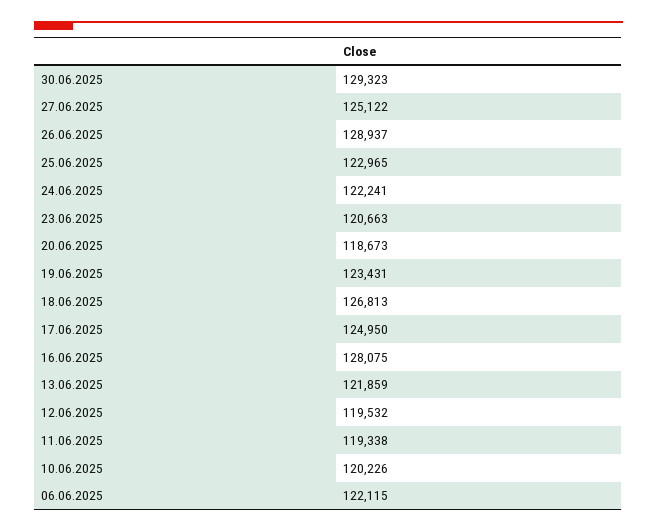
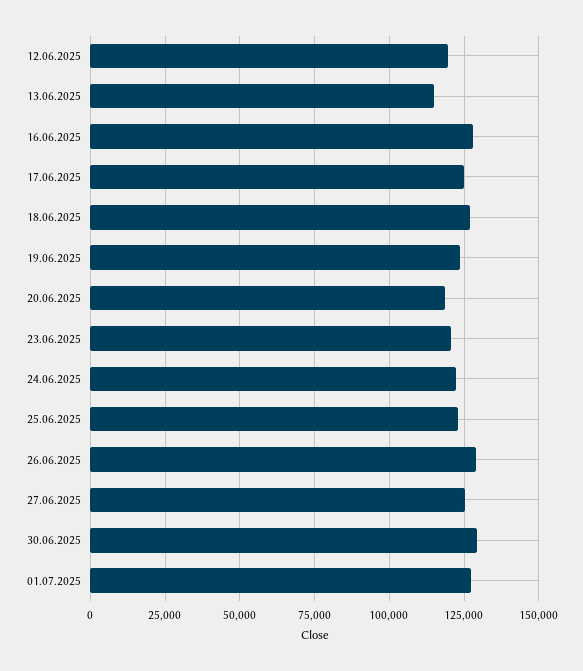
13.06.2025: 121859 -> 115000
11.06.2025: 119338 -> none
10.06.2025: 120226 -> none
06.06.2025: 122115 -> none
01.07.2025: none -> 127500

